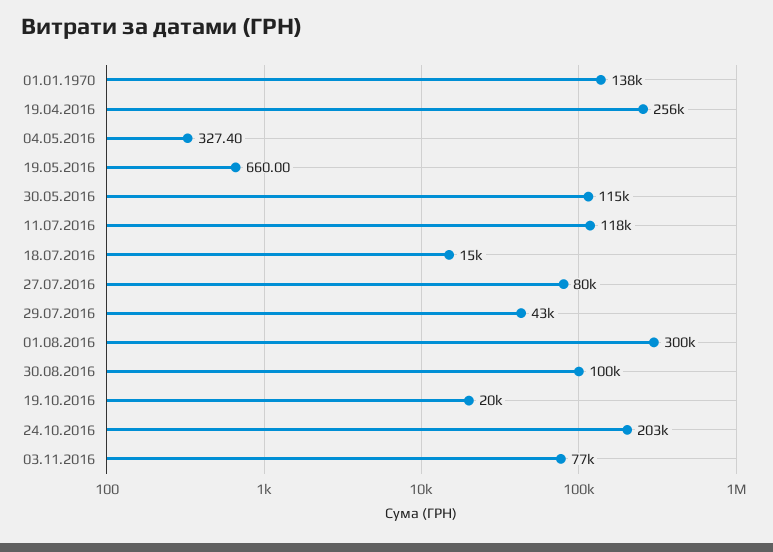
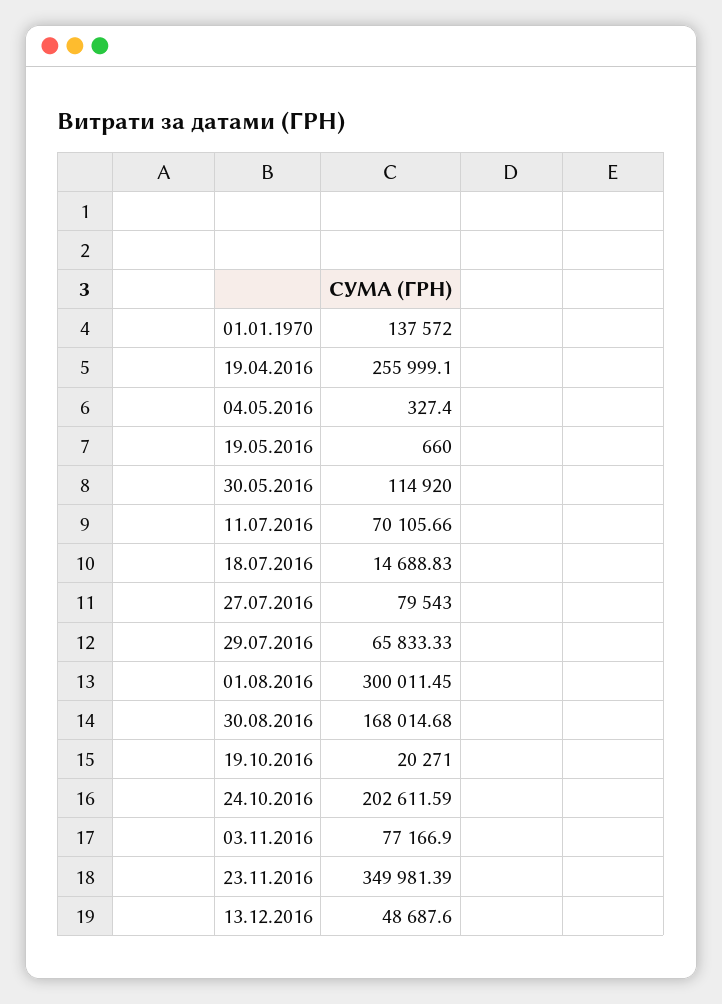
11.07.2016: 118000 -> 70105.66
29.07.2016: 43000 -> 65833.33
30.08.2016: 100000 -> 168014.68
23.11.2016: none -> 349981.39
13.12.2016: none -> 48687.6

